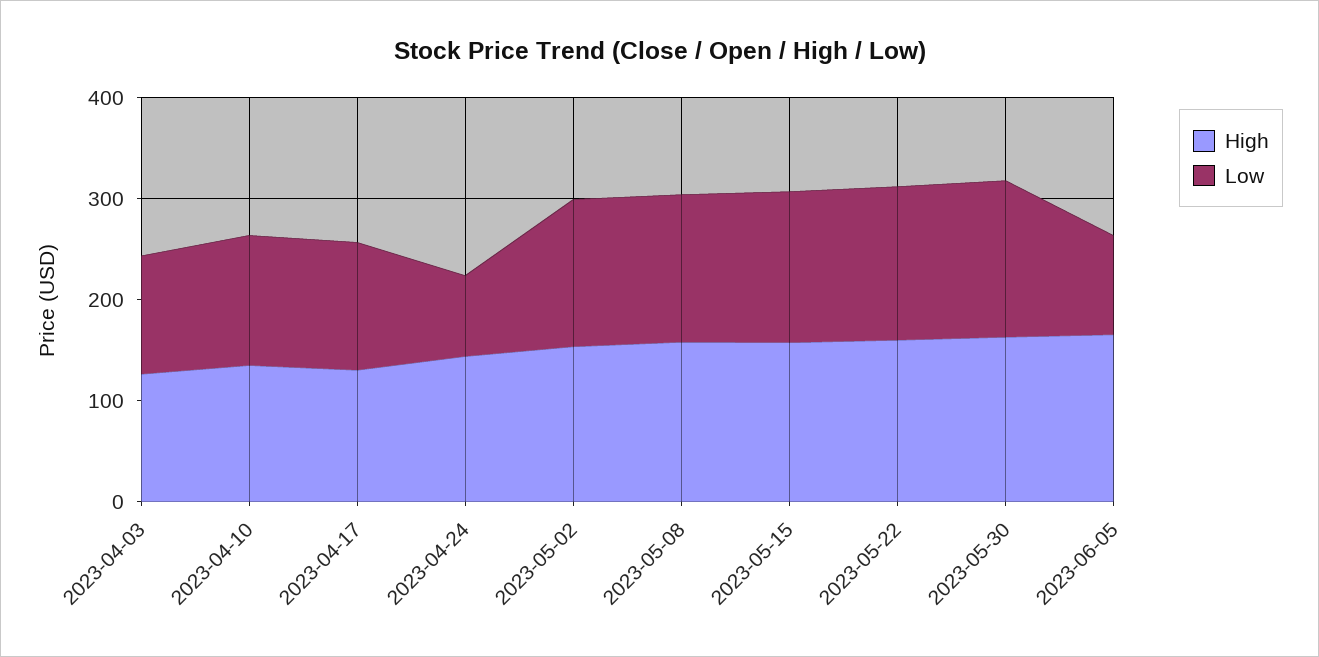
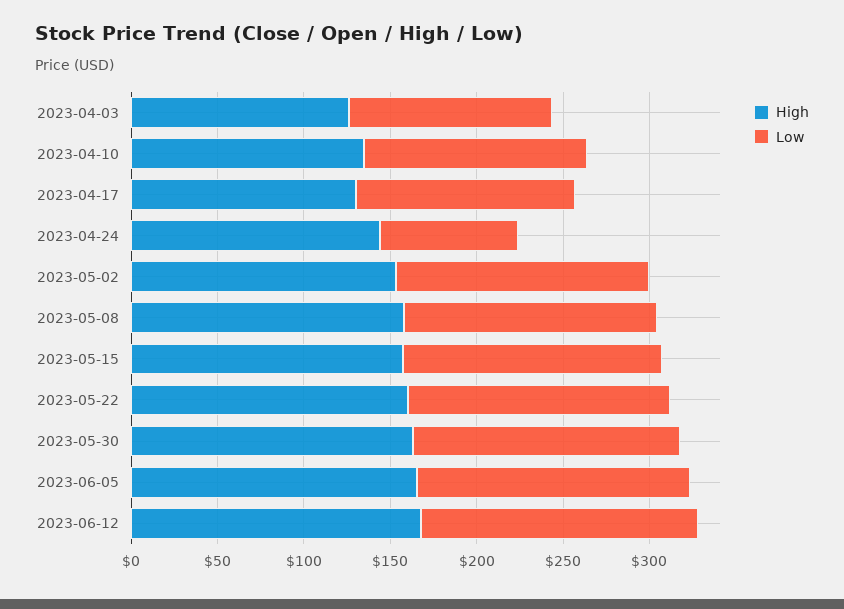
Low, 2023-06-05: 100 -> 160
High, 2023-06-12: none -> 170
Low, 2023-06-12: none -> 160

